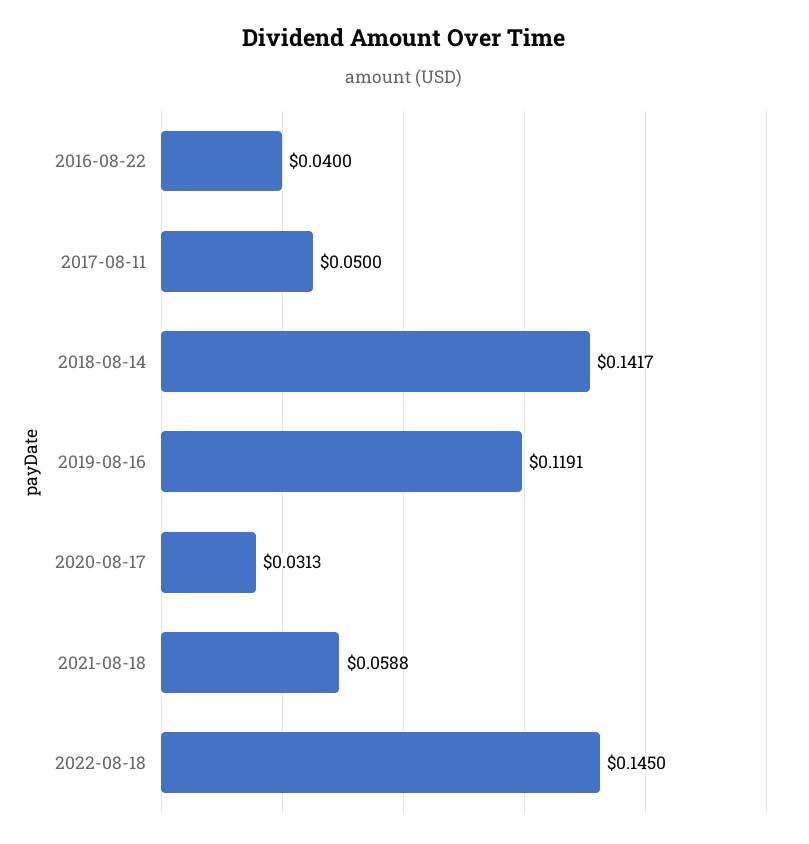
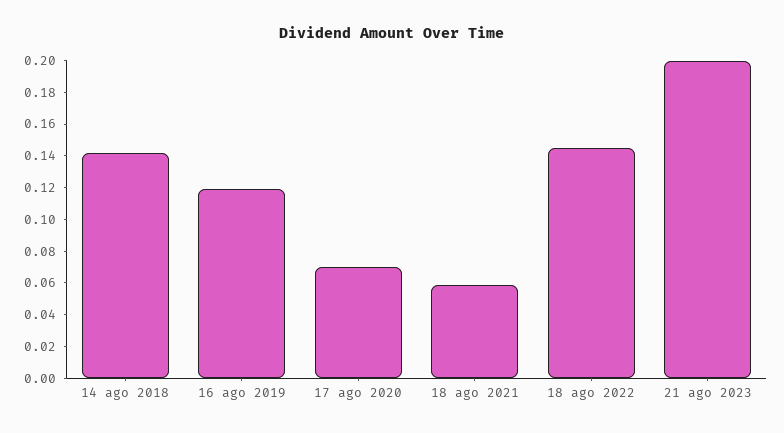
2016-08-22: 0.04 -> none
2017-08-11: 0.05 -> none
2020-08-17: 0.0313 -> 0.07
21 ago 2023: none -> 0.2

